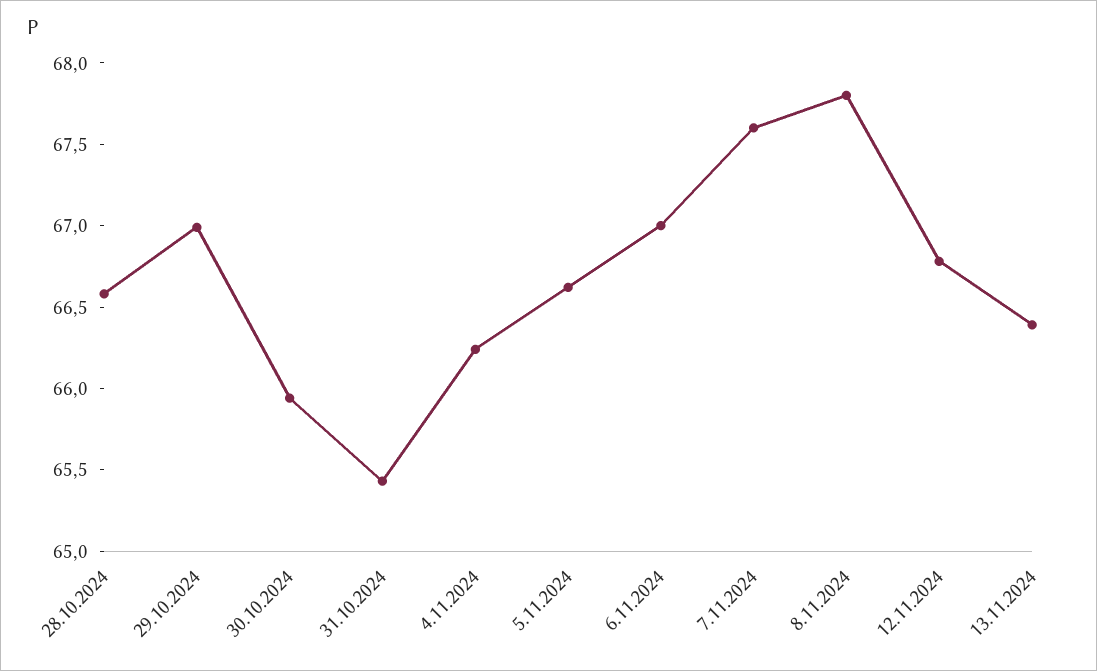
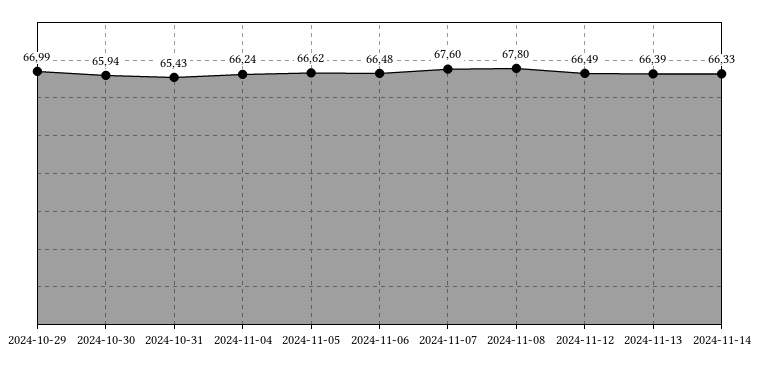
28.10.2024: 66.6 -> none
6.11.2024: 67 -> 66.48
12.11.2024: 66.8 -> 66.49
2024-11-14: none -> 66.33

